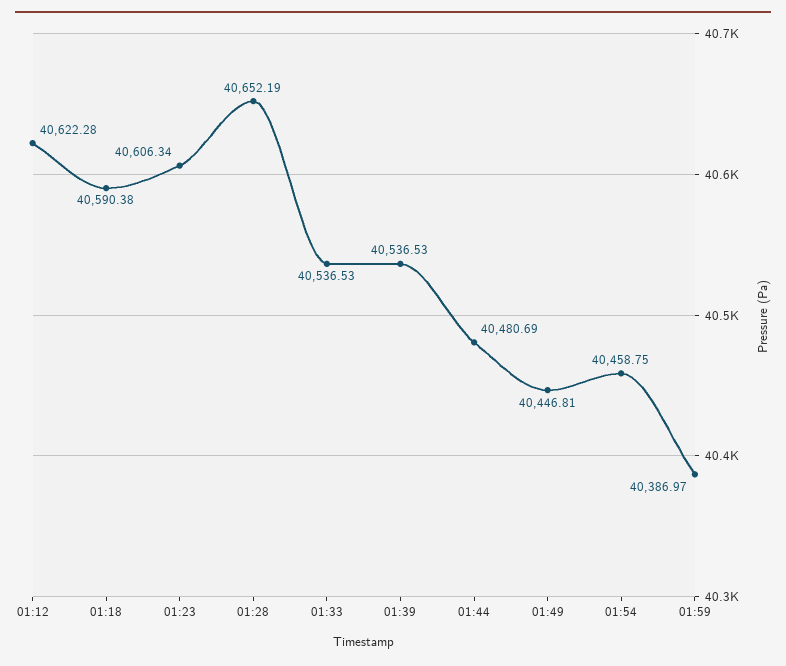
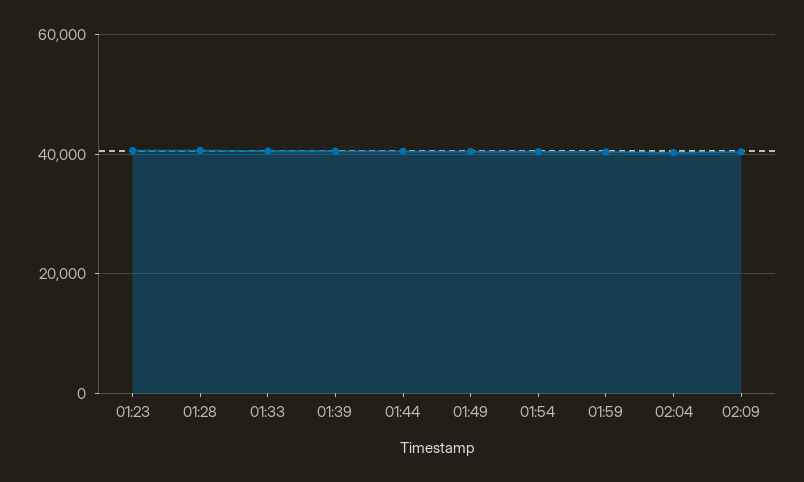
01:12: 40622.28 -> none
01:18: 40590.38 -> none
02:04: none -> 40000
02:09: none -> 40000

